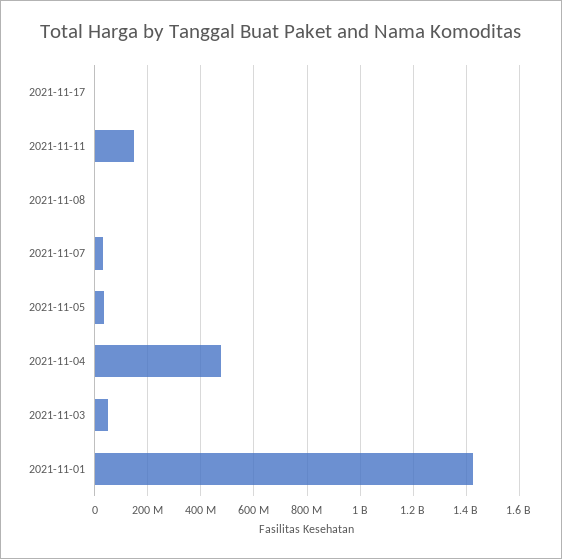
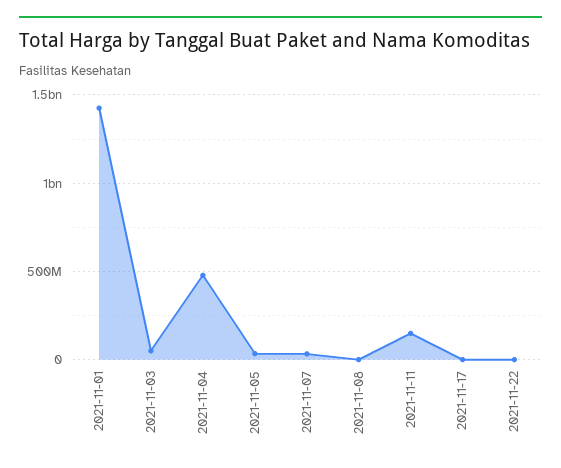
2021-11-22: none -> 0

